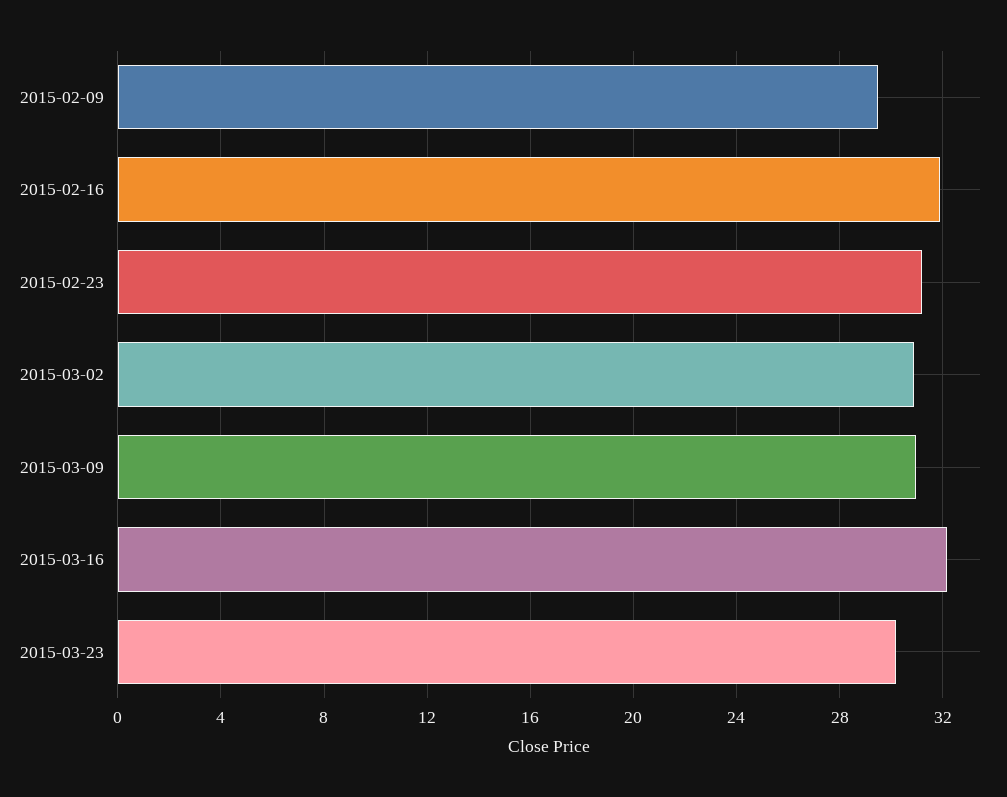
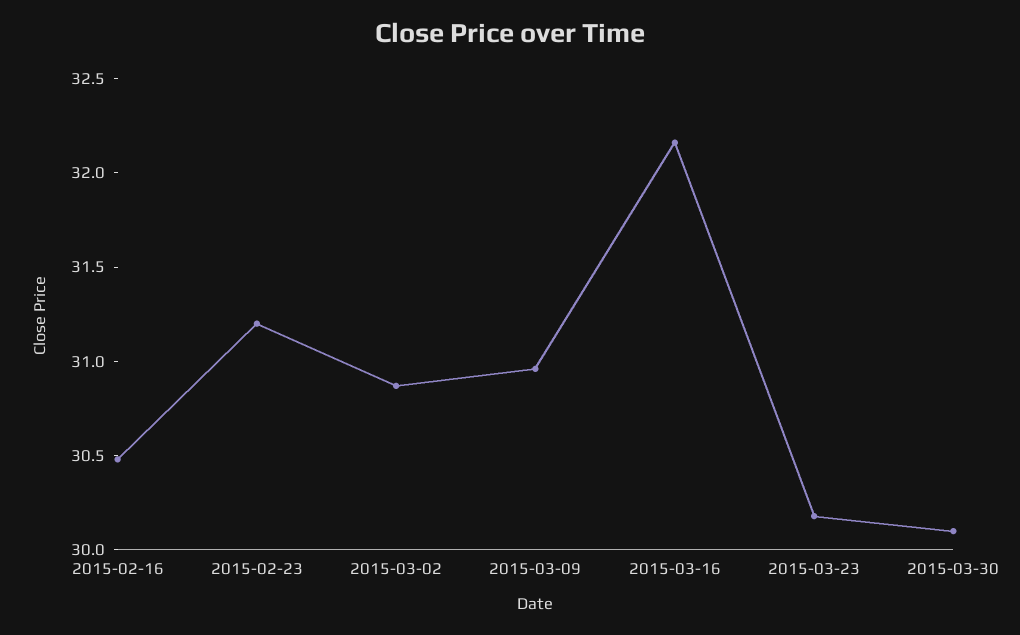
2015-02-09: 29.5 -> none
2015-02-16: 32 -> 30.5
2015-03-30: none -> 30.1

